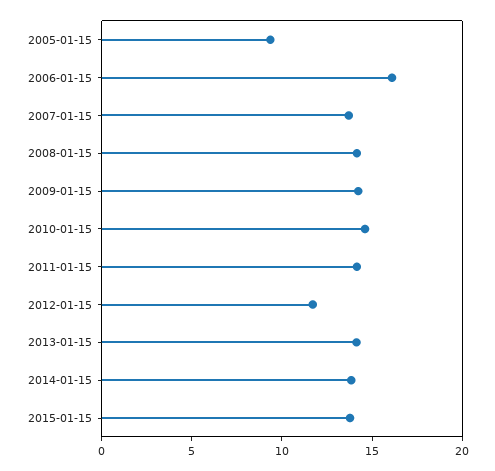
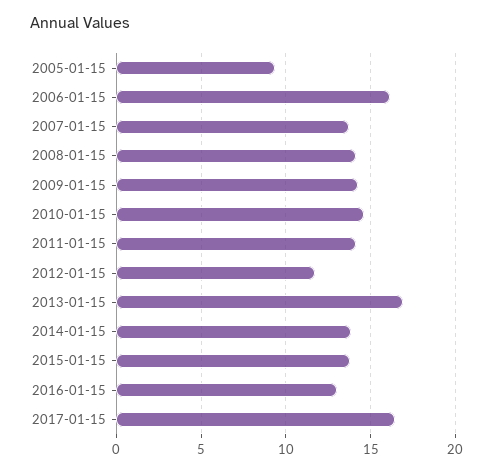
2013-01-15: 14 -> 17
2016-01-15: none -> 13
2017-01-15: none -> 16.5

